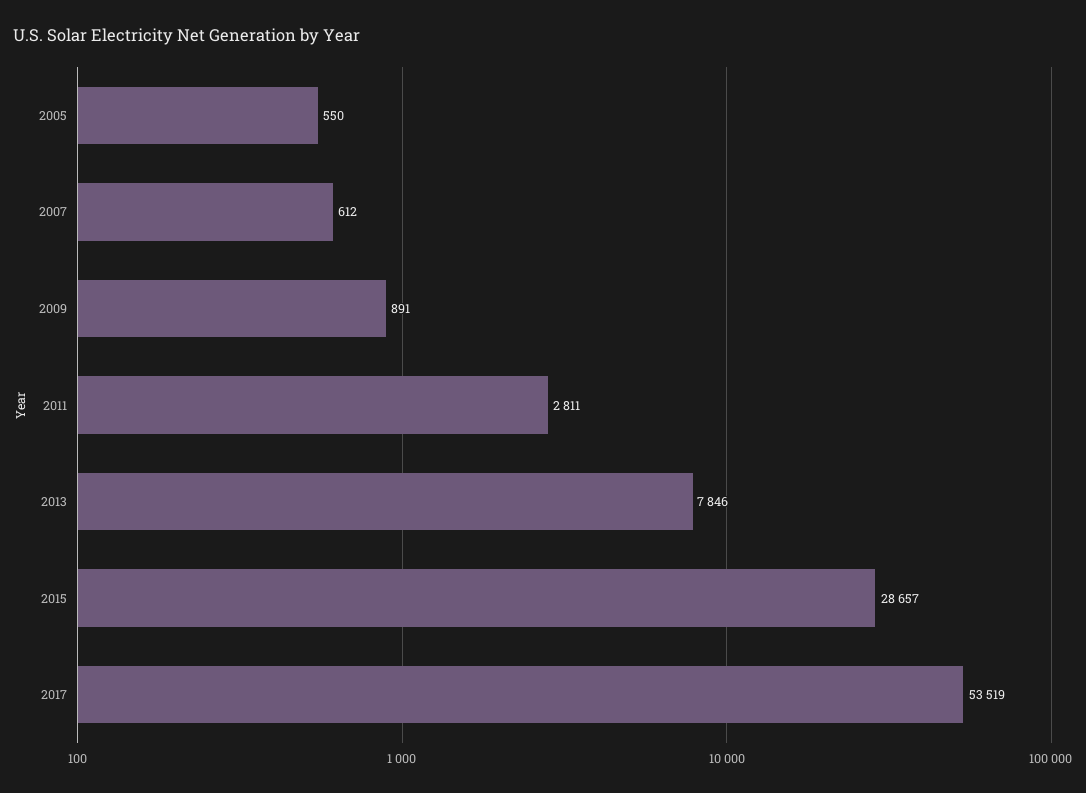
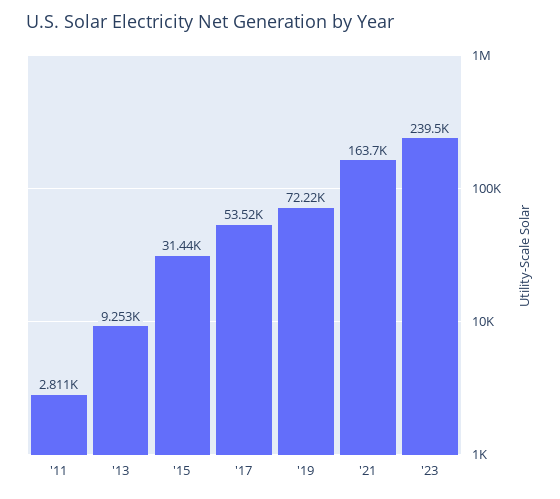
2005: 550 -> none
2007: 612 -> none
2009: 891 -> none
2013: 7846 -> 9253
2015: 28657 -> 31440
'19: none -> 72220
'21: none -> 163700
'23: none -> 239500

